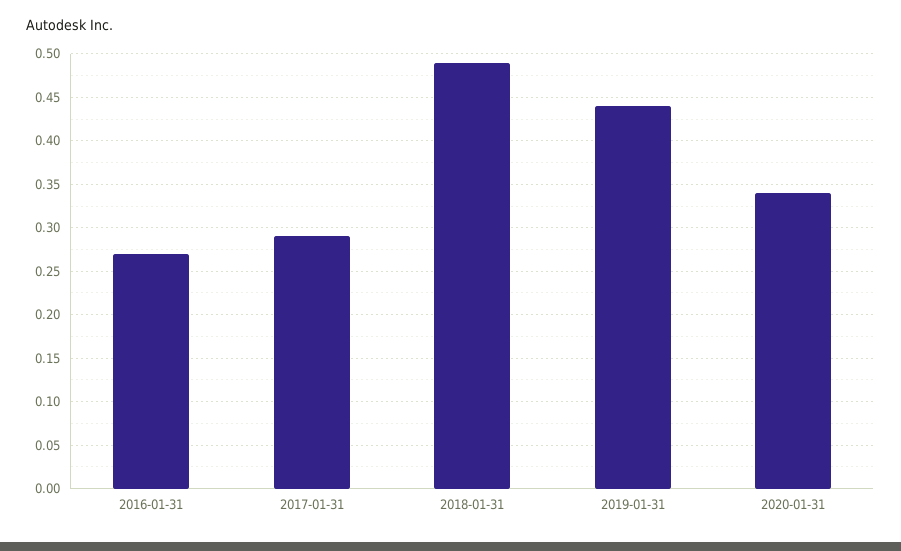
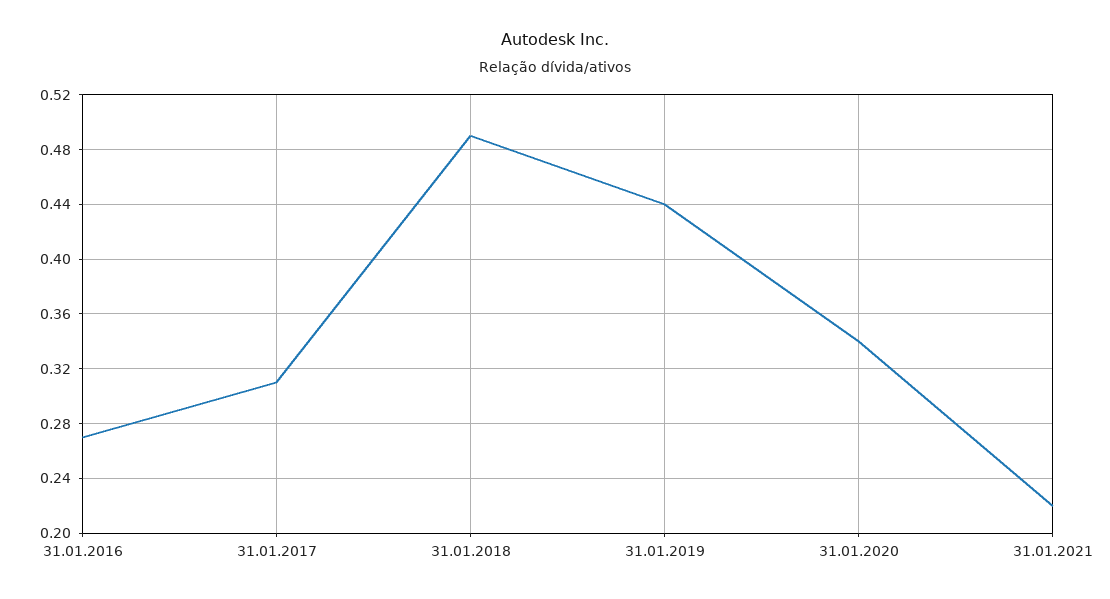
2017-01-31: 0.29 -> 0.31
31.01.2021: none -> 0.22

